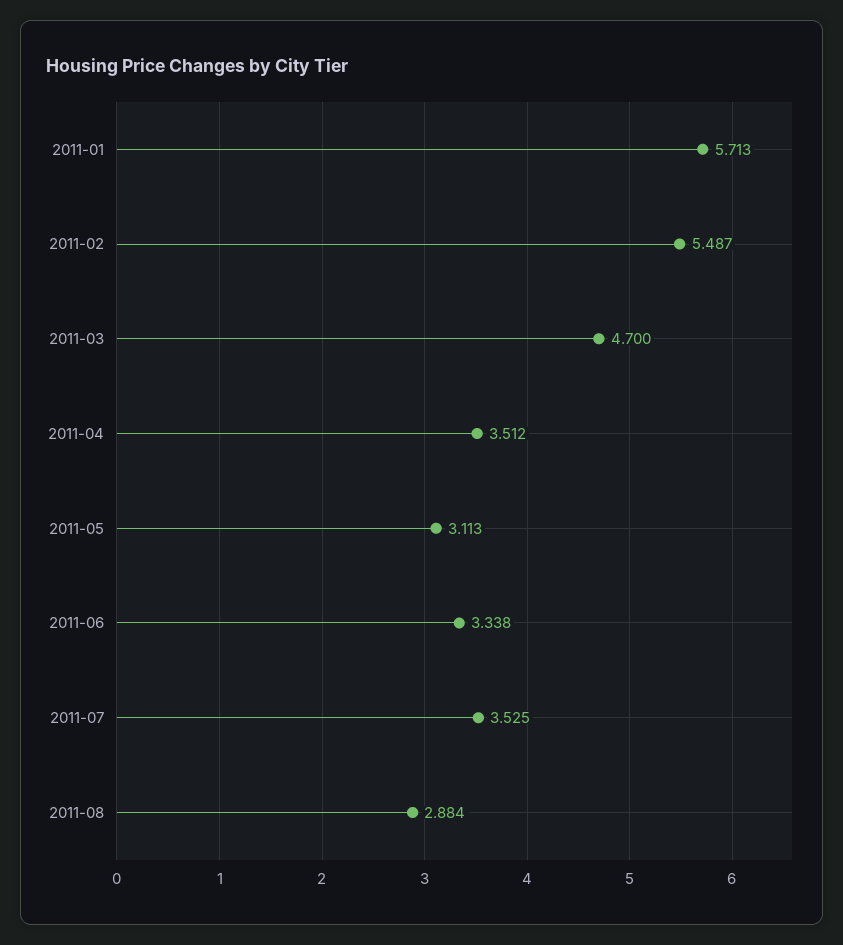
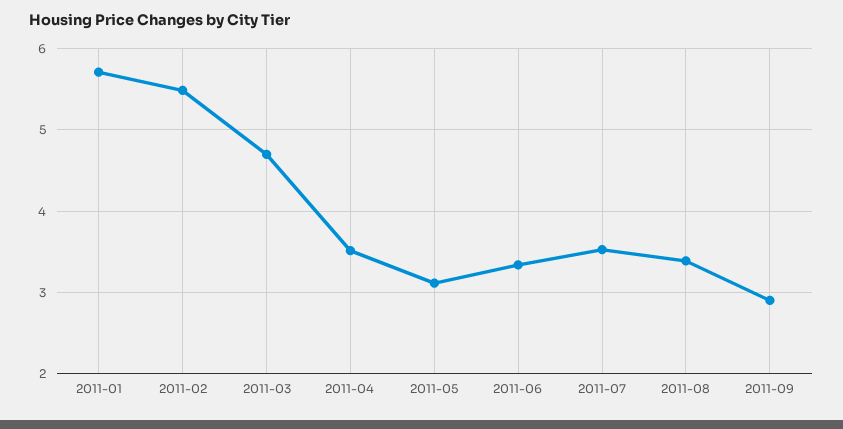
2011-08: 2.884 -> 3.4
2011-09: none -> 2.9

